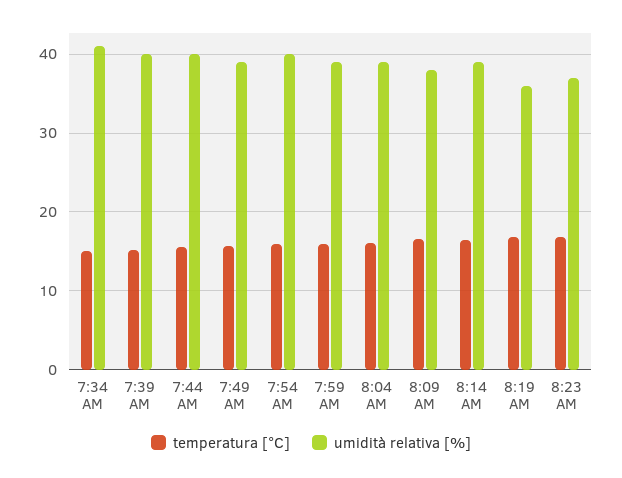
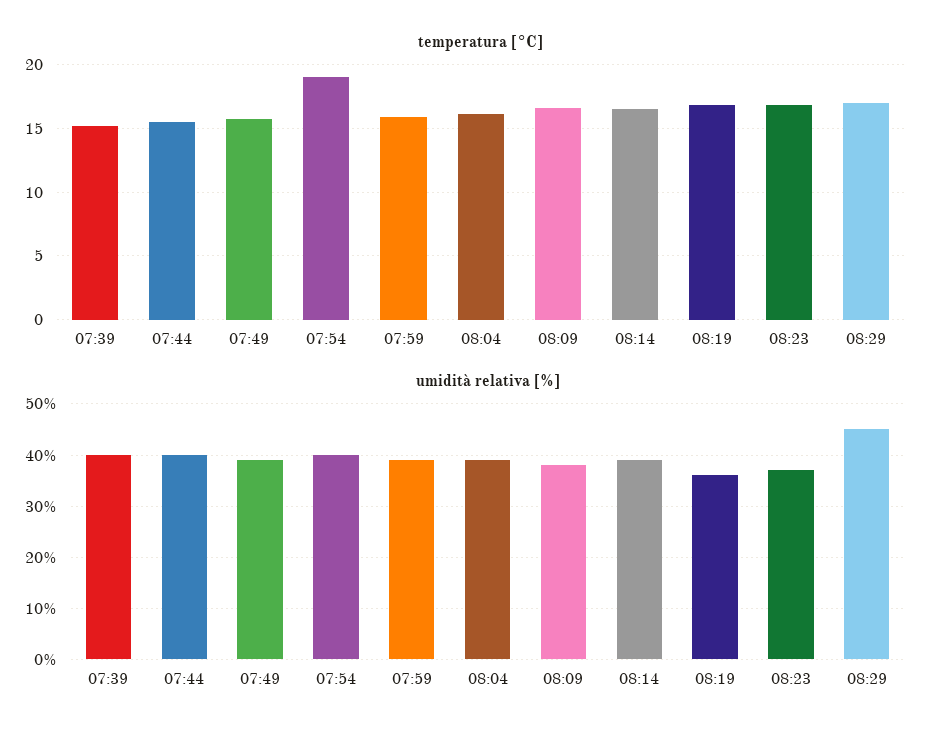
temperatura [°C], 7:34 AM: 15 -> none
umidità relativa [%], 7:34 AM: 41 -> none
temperatura [°C], 7:54 AM: 16 -> 19
temperatura [°C], 08:29: none -> 17
umidità relativa [%], 08:29: none -> 45

